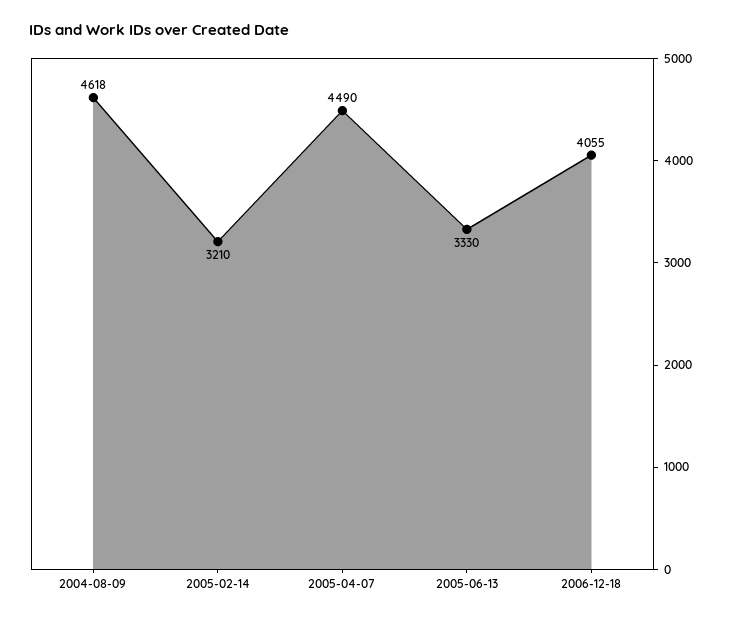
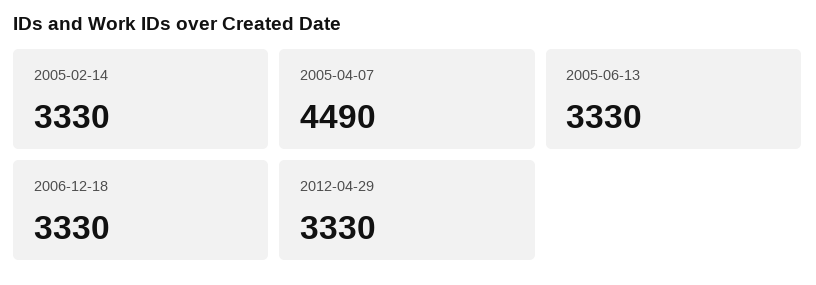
2004-08-09: 4618 -> none
2005-02-14: 3210 -> 3330
2006-12-18: 4055 -> 3330
2012-04-29: none -> 3330

